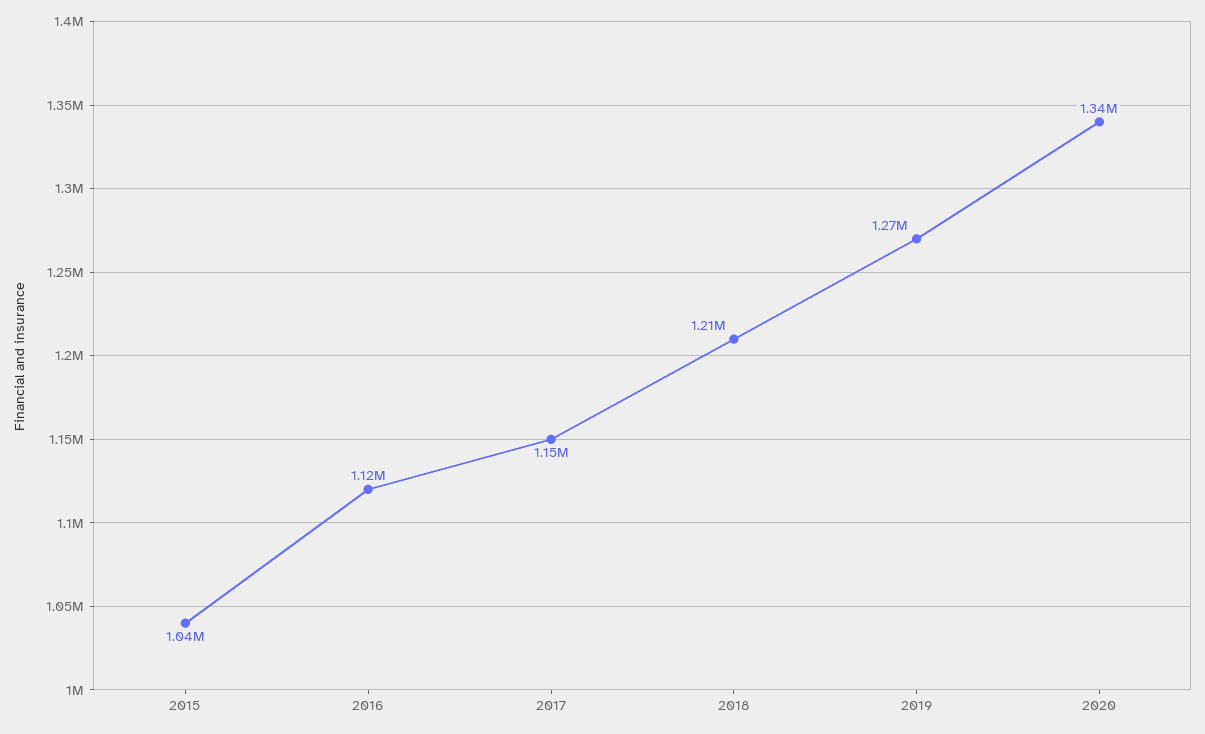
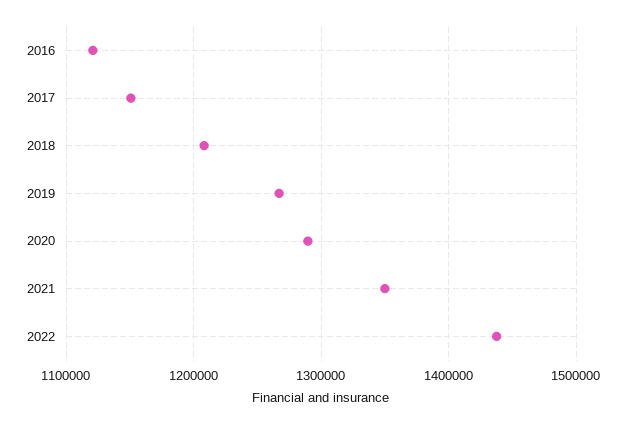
2015: 1040000 -> none
2020: 1340000 -> 1290000
2021: none -> 1350000
2022: none -> 1440000

